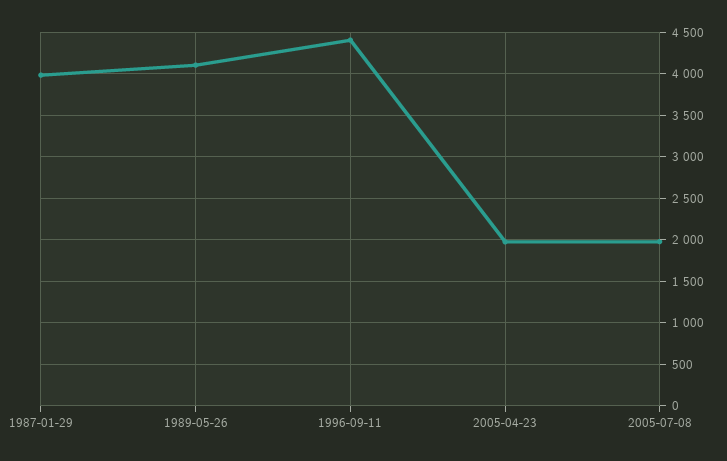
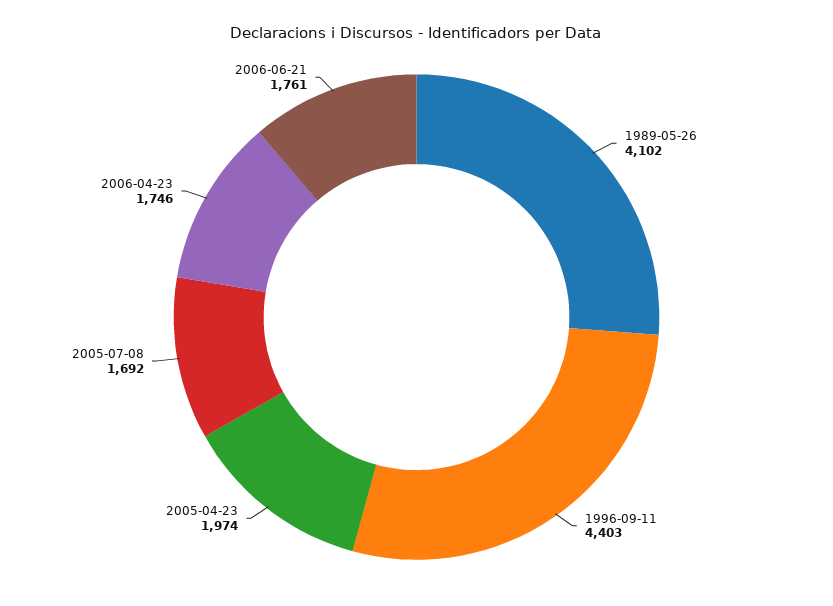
1987-01-29: 4000 -> none
2005-07-08: 2000 -> 1692
2006-04-23: none -> 1746
2006-06-21: none -> 1761

